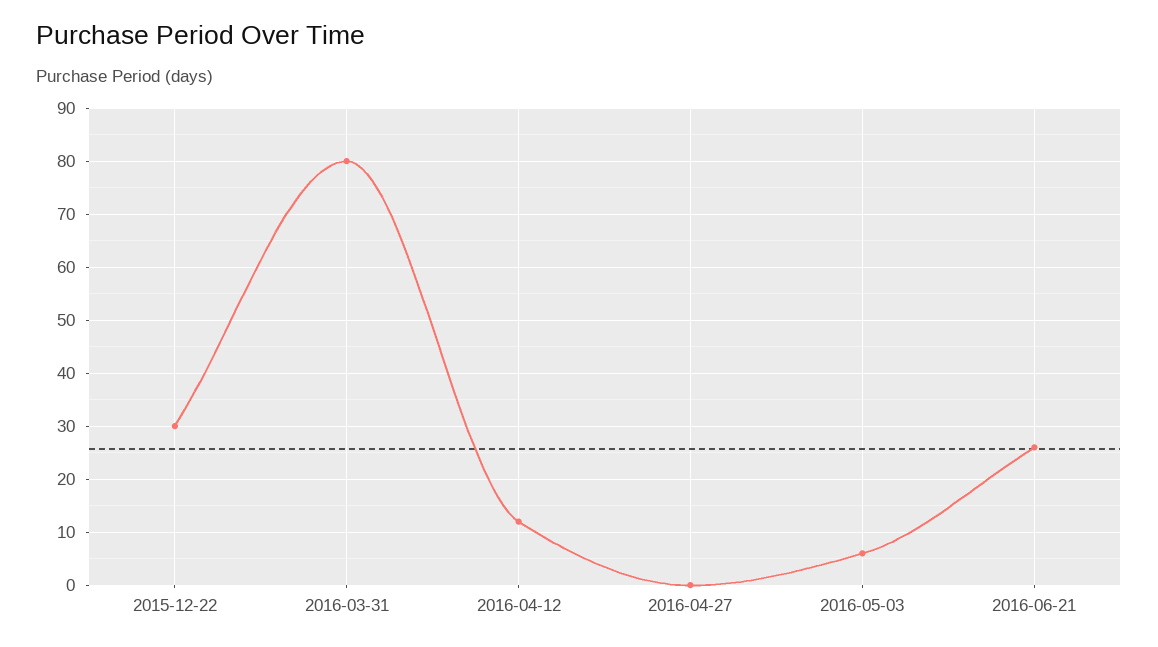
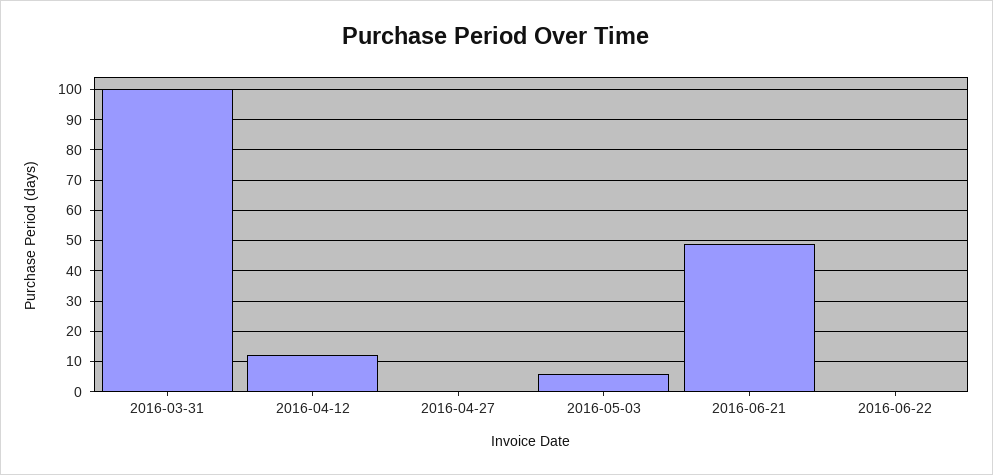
2015-12-22: 30 -> none
2016-03-31: 80 -> 100
2016-06-21: 25 -> 50
2016-06-22: none -> 0

